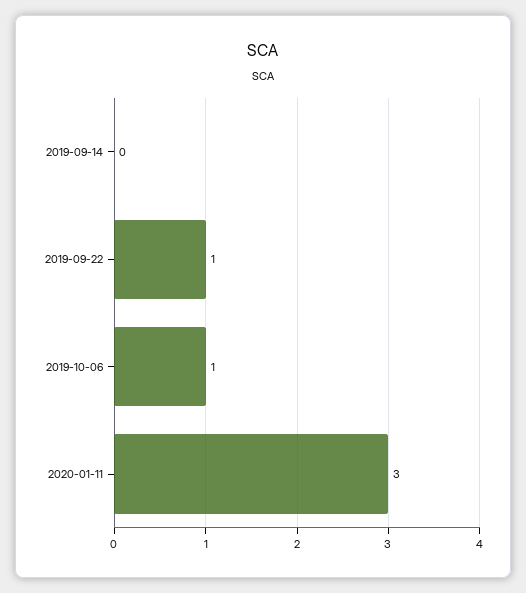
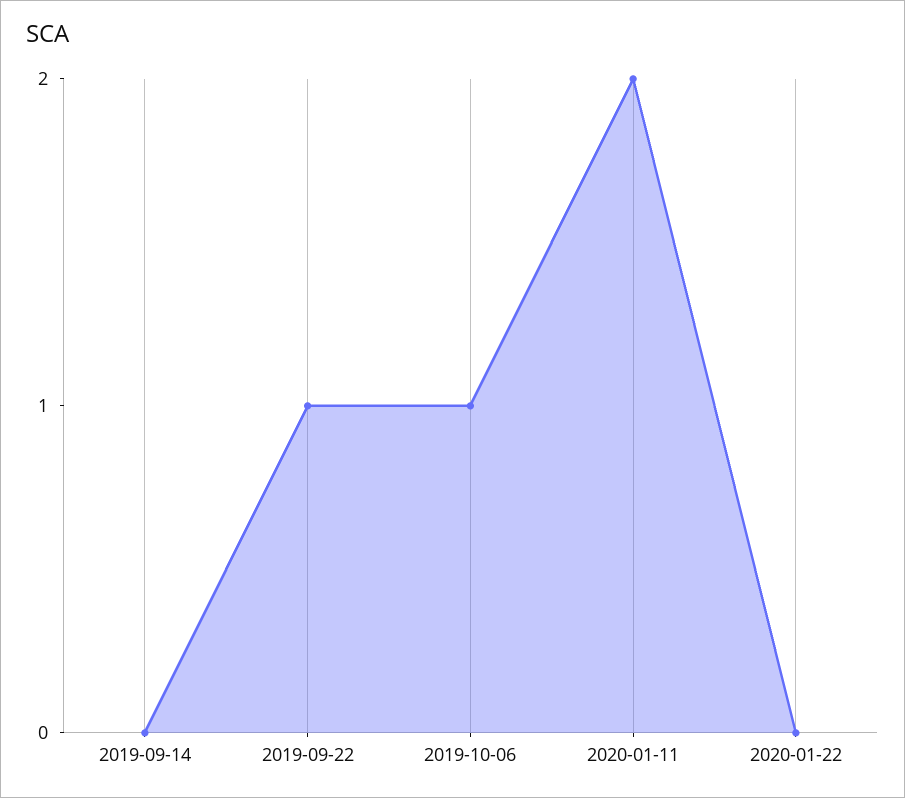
2020-01-11: 3 -> 2
2020-01-22: none -> 0

